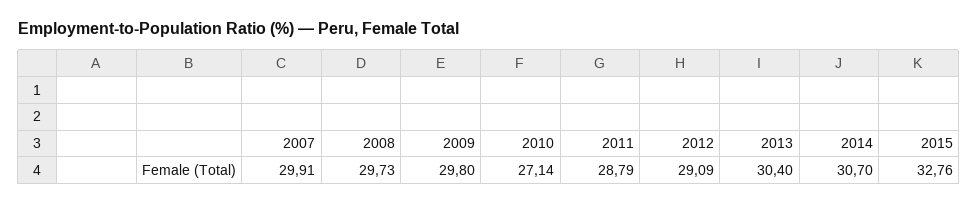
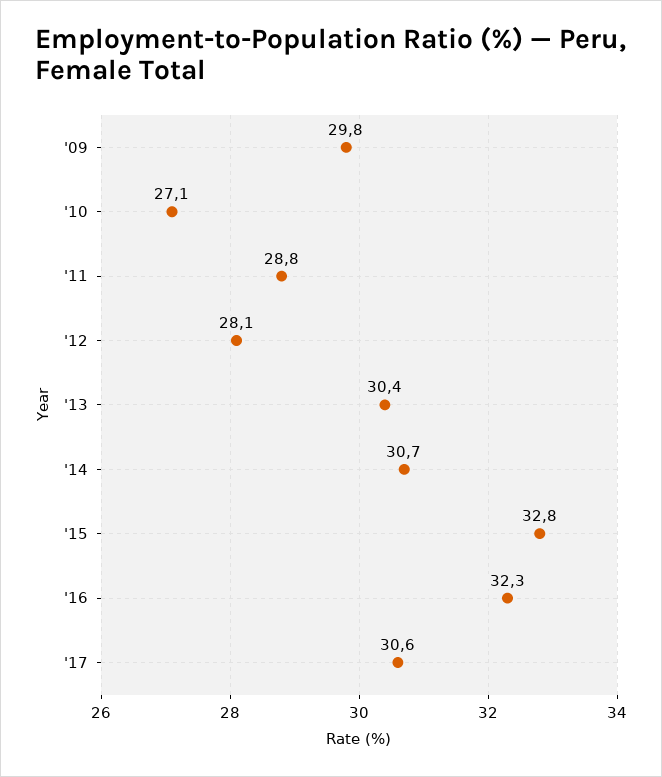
2007: 29.91 -> none
2008: 29.73 -> none
2012: 29.09 -> 28.1
'16: none -> 32.3
'17: none -> 30.6

